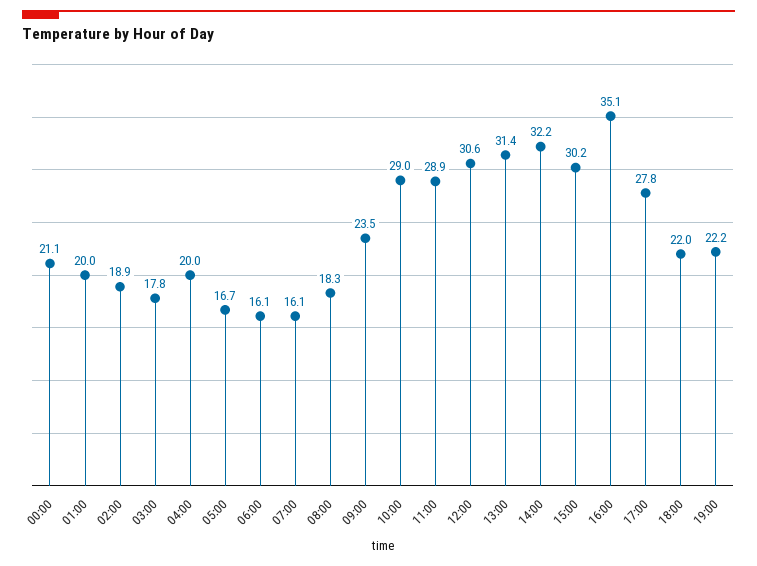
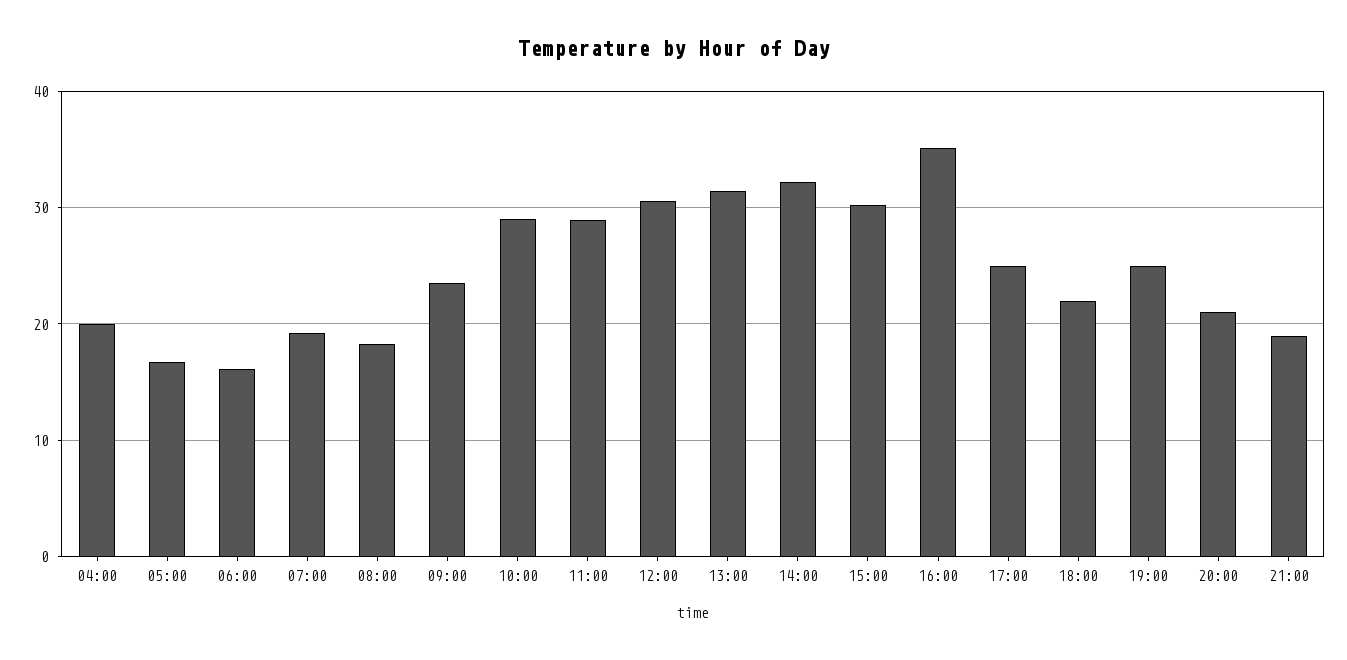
00:00: 21.1 -> none
01:00: 20 -> none
02:00: 18.9 -> none
03:00: 17.8 -> none
07:00: 16.1 -> 19
17:00: 27.8 -> 25
19:00: 22.2 -> 25
20:00: none -> 21
21:00: none -> 19

